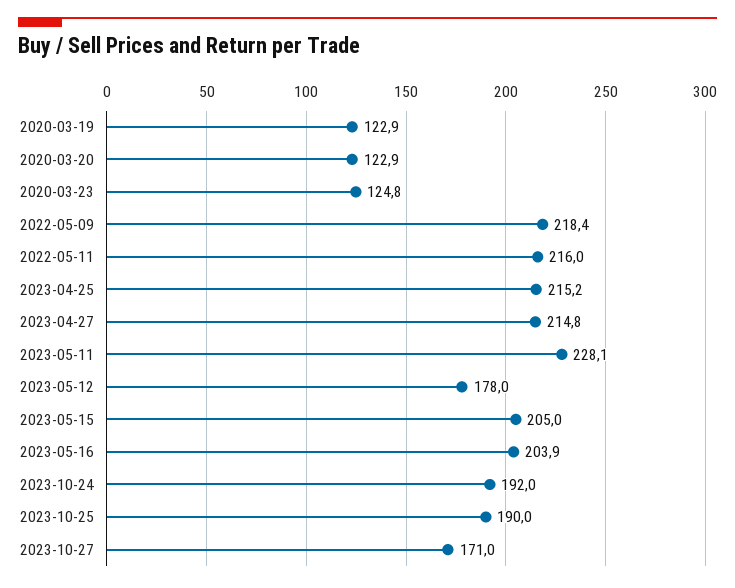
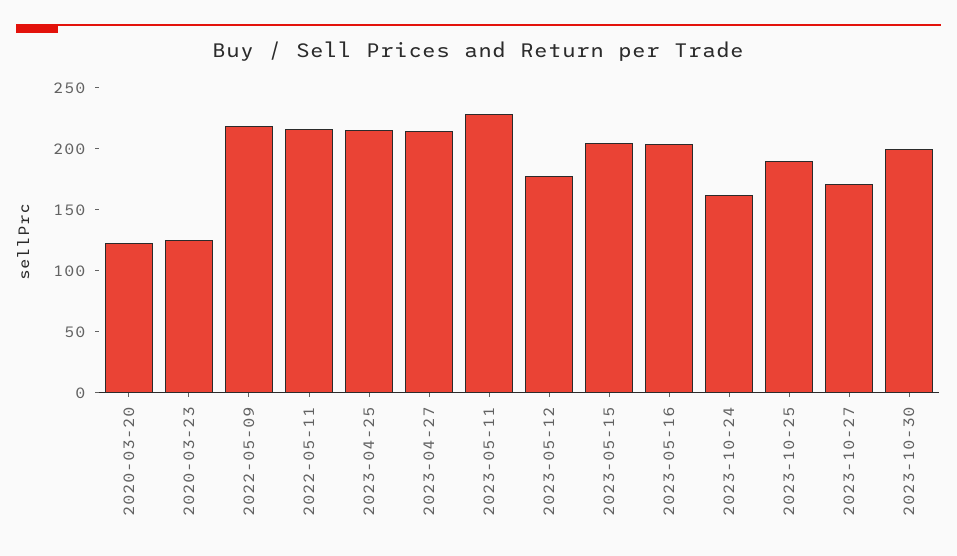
2020-03-19: 122.9 -> none
2023-10-24: 192 -> 160
2023-10-30: none -> 200

